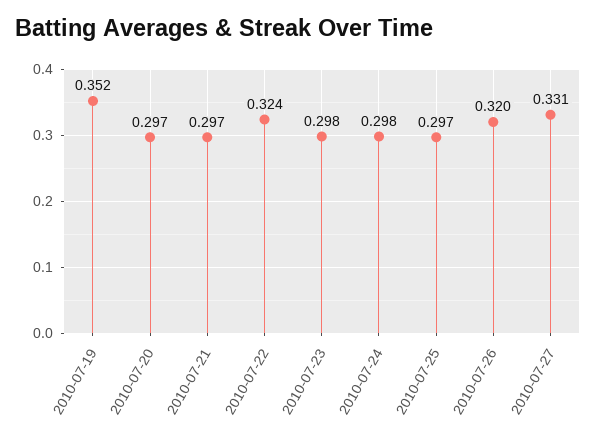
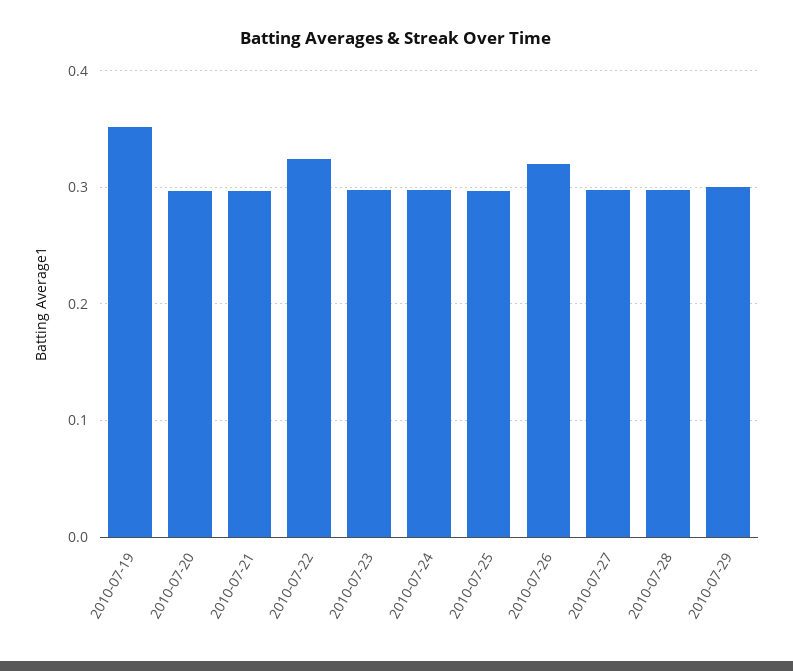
2010-07-27: 0.331 -> 0.3
2010-07-28: none -> 0.3
2010-07-29: none -> 0.3

